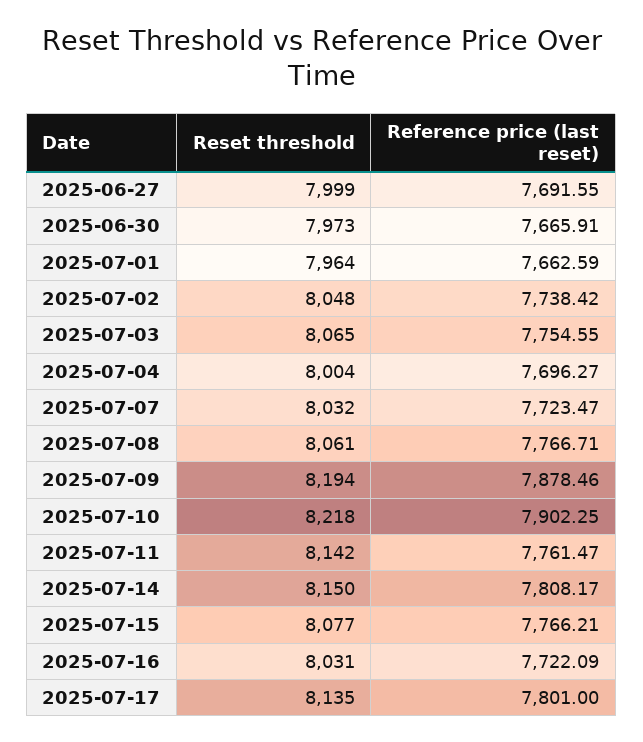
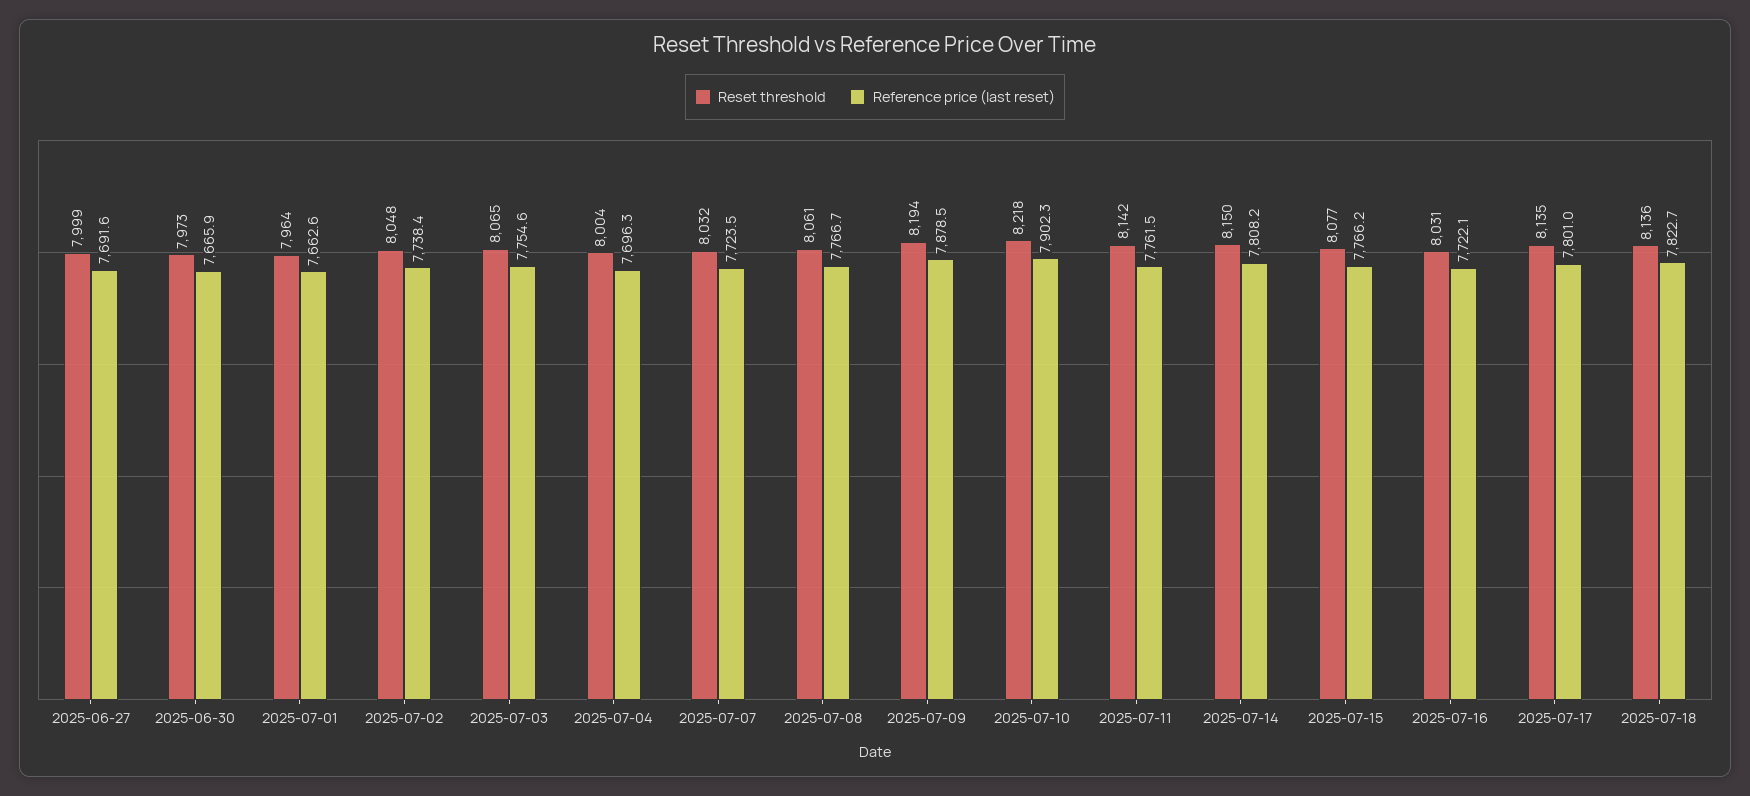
Reset threshold, 2025-07-18: none -> 8136
Reference price (last reset), 2025-07-18: none -> 7822.7

